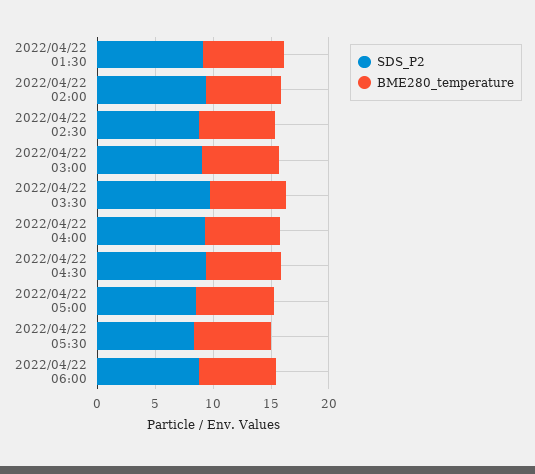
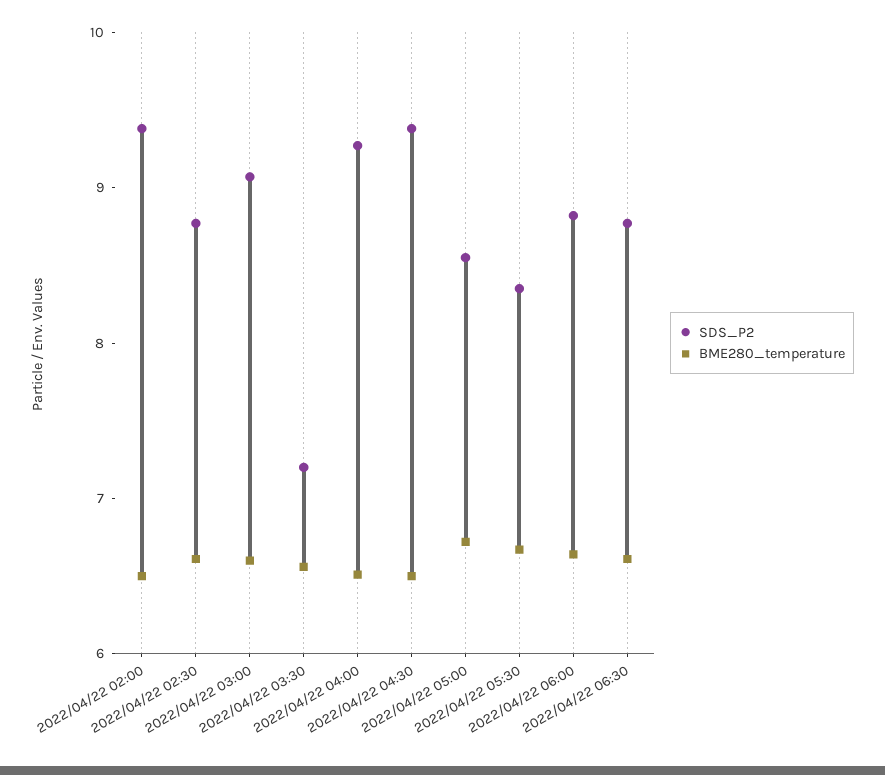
SDS_P2, 2022/04/22 01:30: 9 -> none
BME280_temperature, 2022/04/22 01:30: 7 -> none
SDS_P2, 2022/04/22 03:30: 10 -> 7.2
SDS_P2, 2022/04/22 06:30: none -> 8.8
BME280_temperature, 2022/04/22 06:30: none -> 6.6

